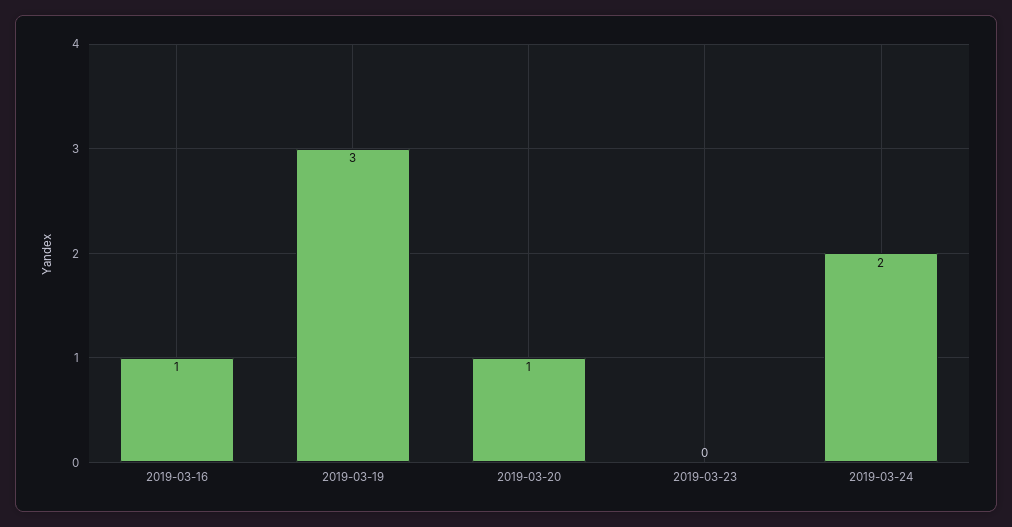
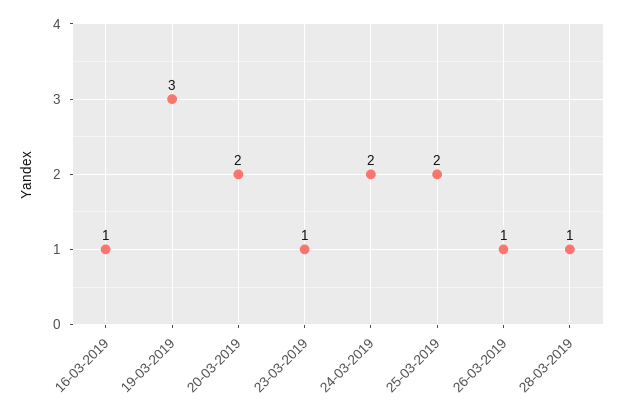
2019-03-20: 1 -> 2
2019-03-23: 0 -> 1
25-03-2019: none -> 2
26-03-2019: none -> 1
28-03-2019: none -> 1

